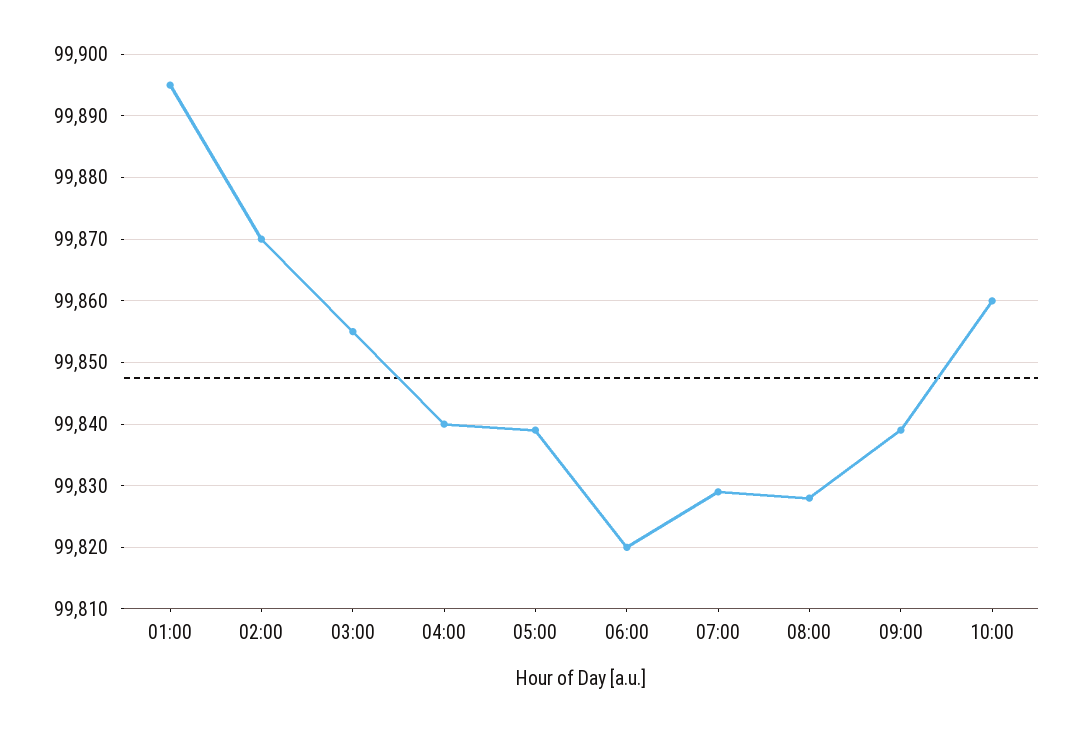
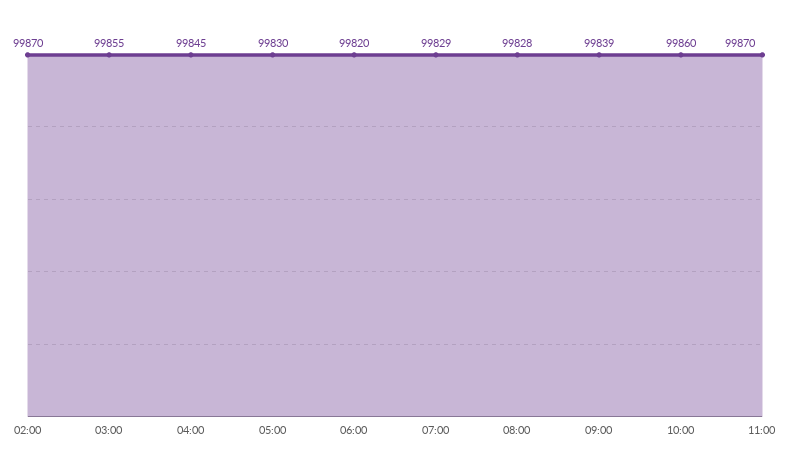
01:00: 99895 -> none
04:00: 99840 -> 99845
05:00: 99839 -> 99830
11:00: none -> 99870

